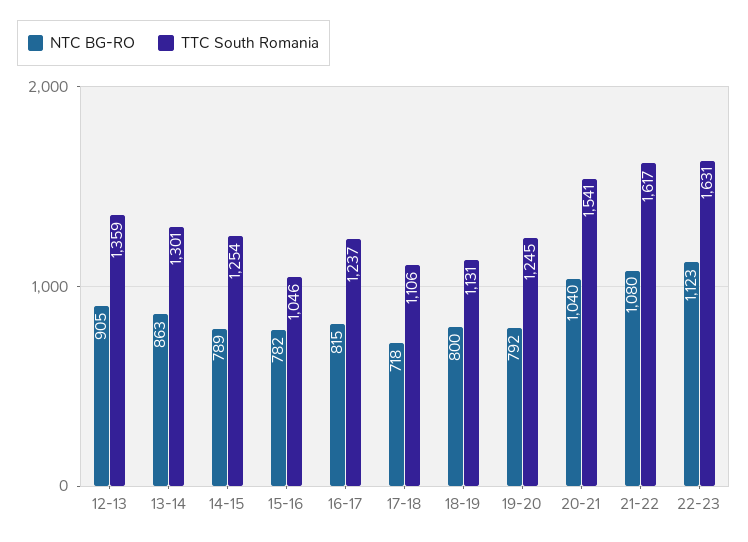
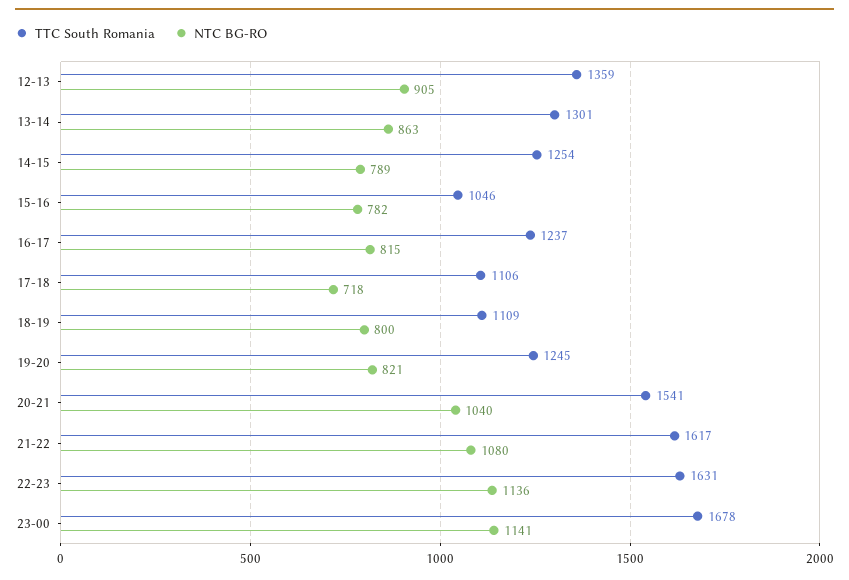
TTC South Romania, 18-19: 1131 -> 1109
NTC BG-RO, 19-20: 792 -> 821
NTC BG-RO, 22-23: 1123 -> 1136
TTC South Romania, 23-00: none -> 1678
NTC BG-RO, 23-00: none -> 1141

